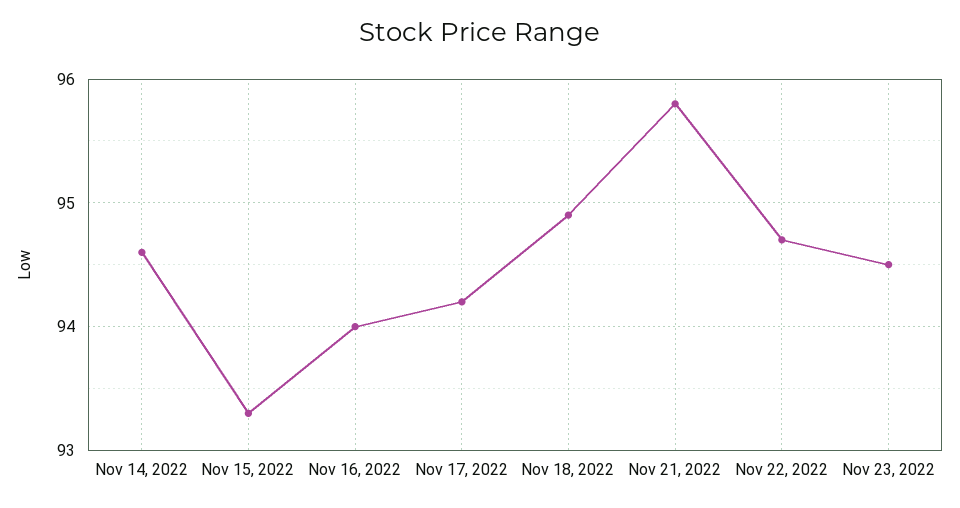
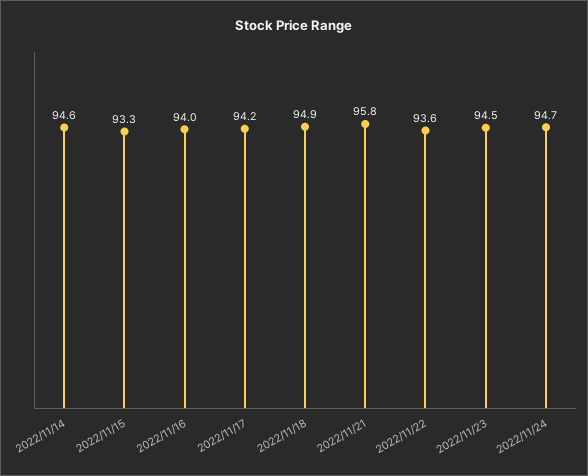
Nov 22, 2022: 94.7 -> 93.6
2022/11/24: none -> 94.7

